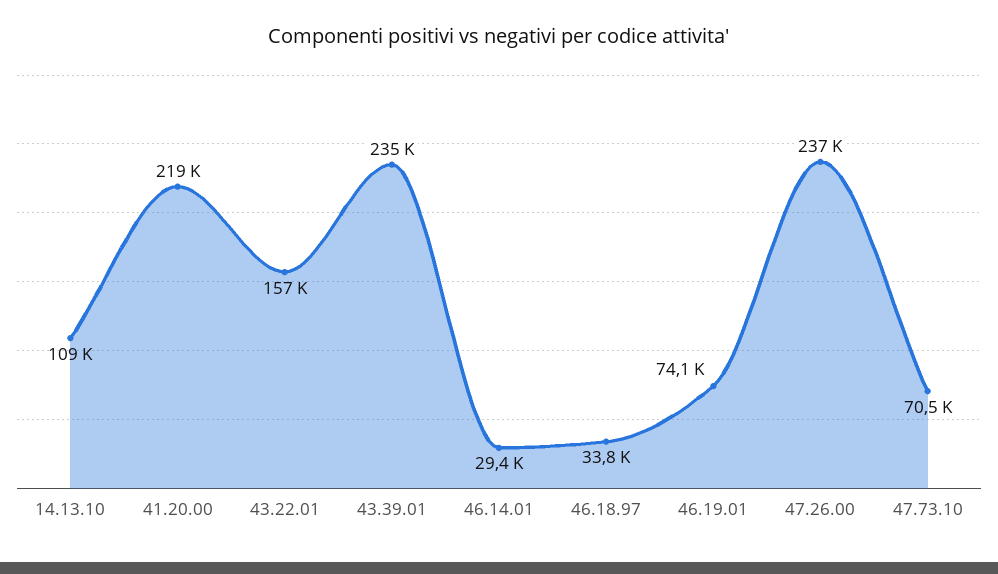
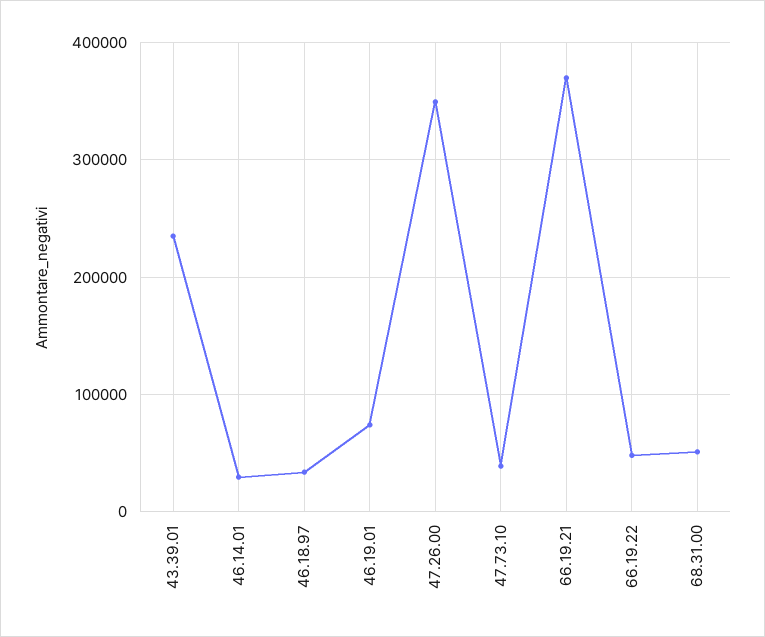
14.13.10: 109000 -> none
41.20.00: 219000 -> none
43.22.01: 157000 -> none
47.26.00: 237000 -> 350000
47.73.10: 70500 -> 40000
66.19.21: none -> 370000
66.19.22: none -> 50000
68.31.00: none -> 50000

